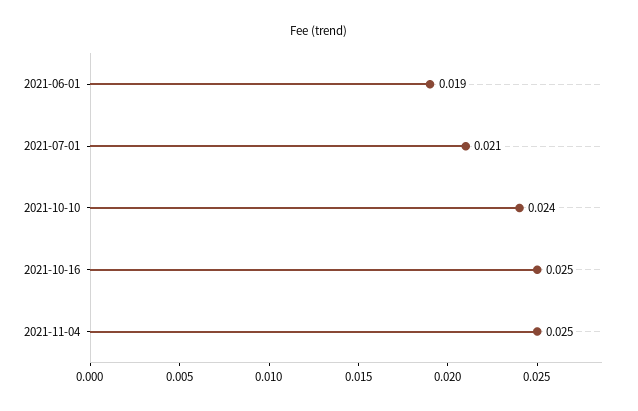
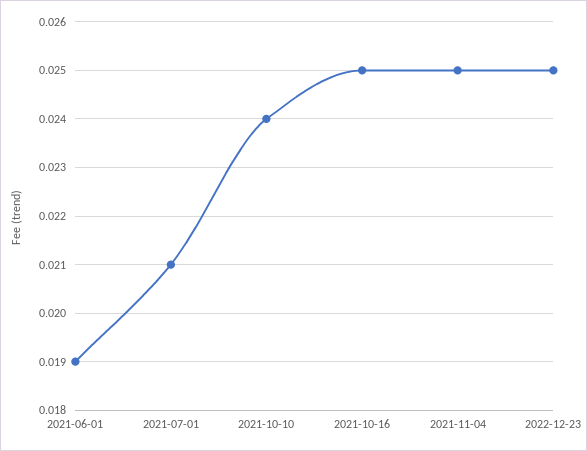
2022-12-23: none -> 0.025

